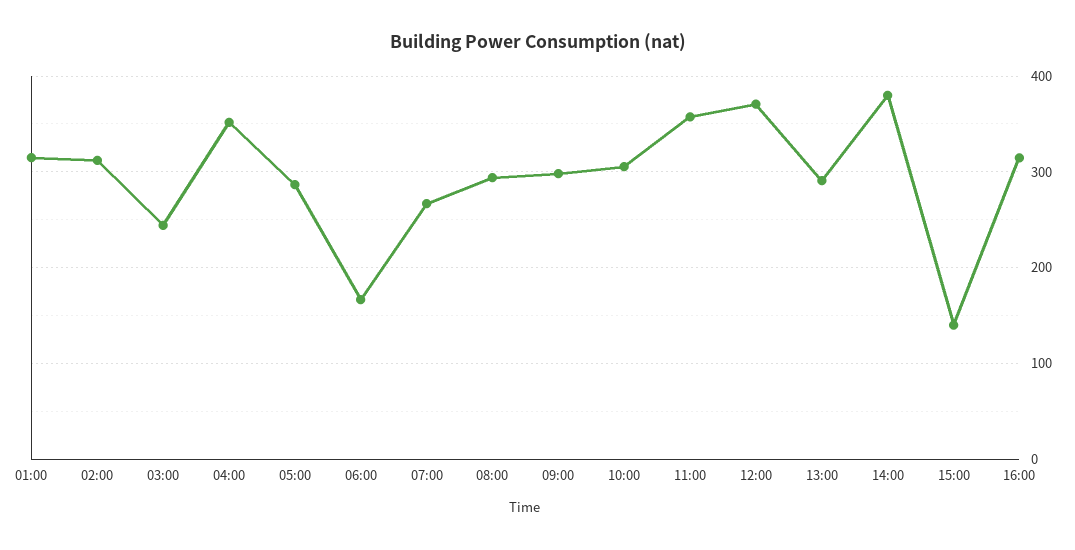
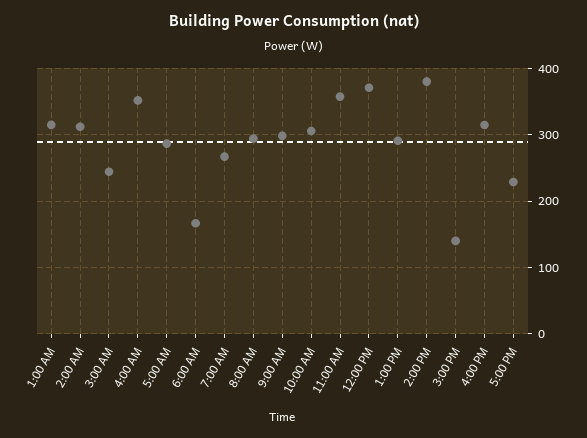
5:00 PM: none -> 230

